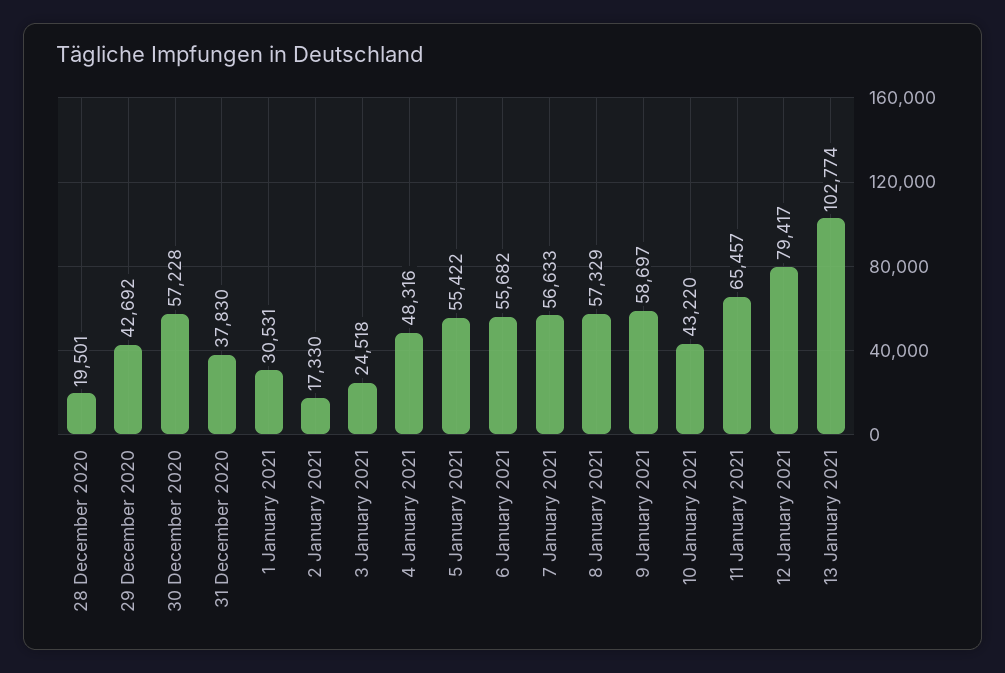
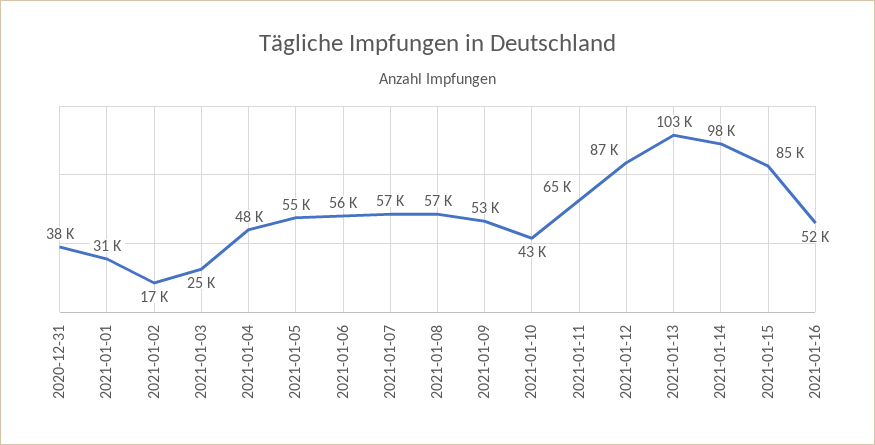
28 December 2020: 19501 -> none
29 December 2020: 42692 -> none
30 December 2020: 57228 -> none
9 January 2021: 58697 -> 53000
12 January 2021: 79417 -> 87000
2021-01-14: none -> 98000
2021-01-15: none -> 85000
2021-01-16: none -> 52000

